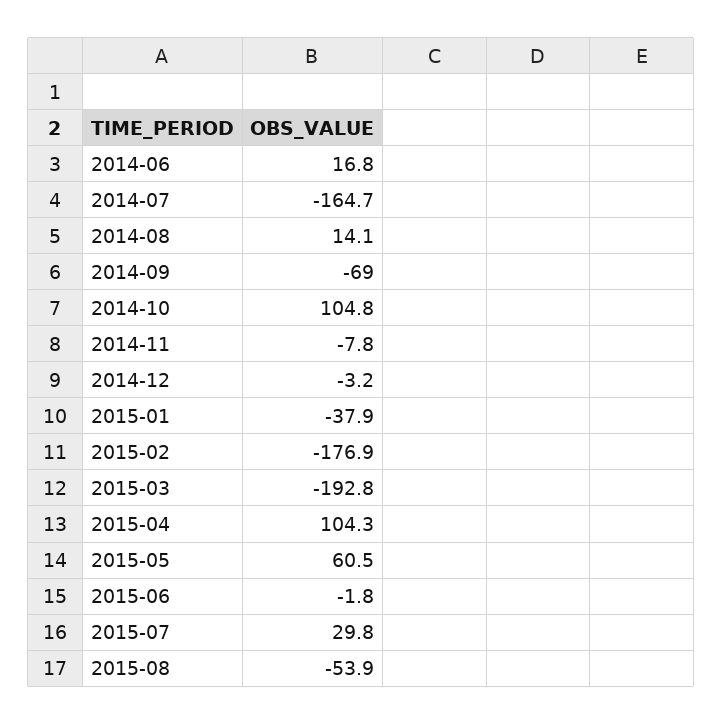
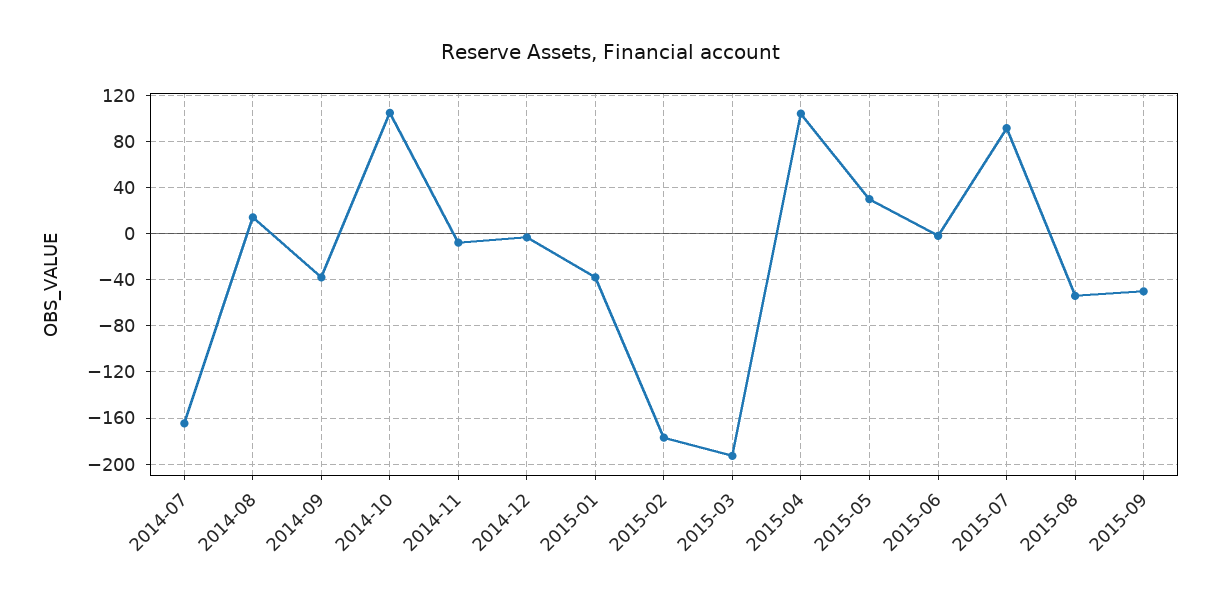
2014-06: 16.8 -> none
2014-09: -69 -> -40
2015-05: 60.5 -> 30
2015-07: 29.8 -> 90
2015-09: none -> -50

